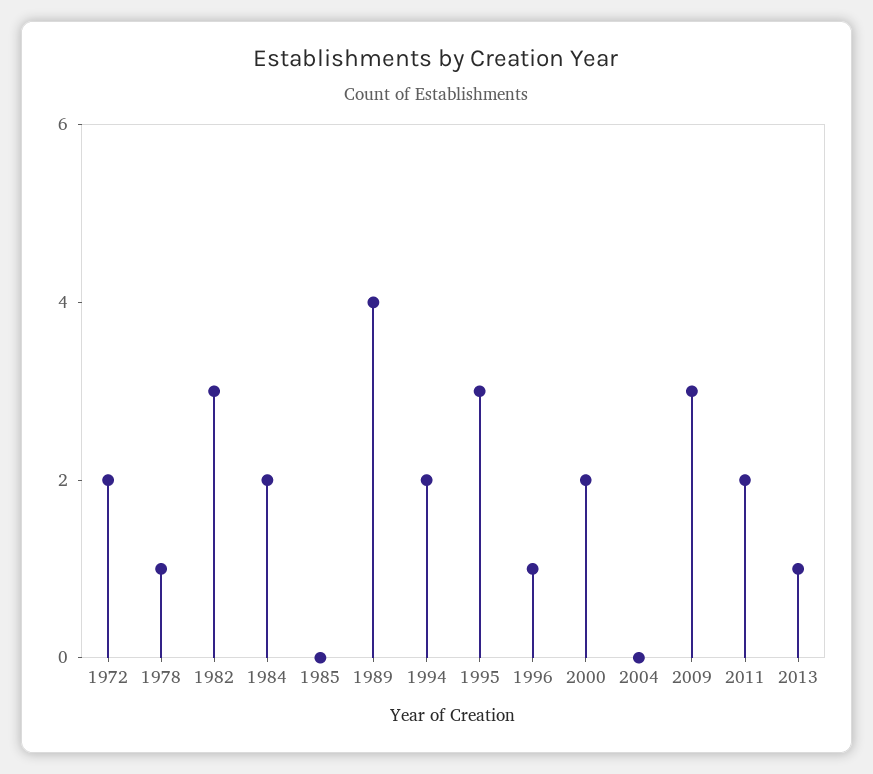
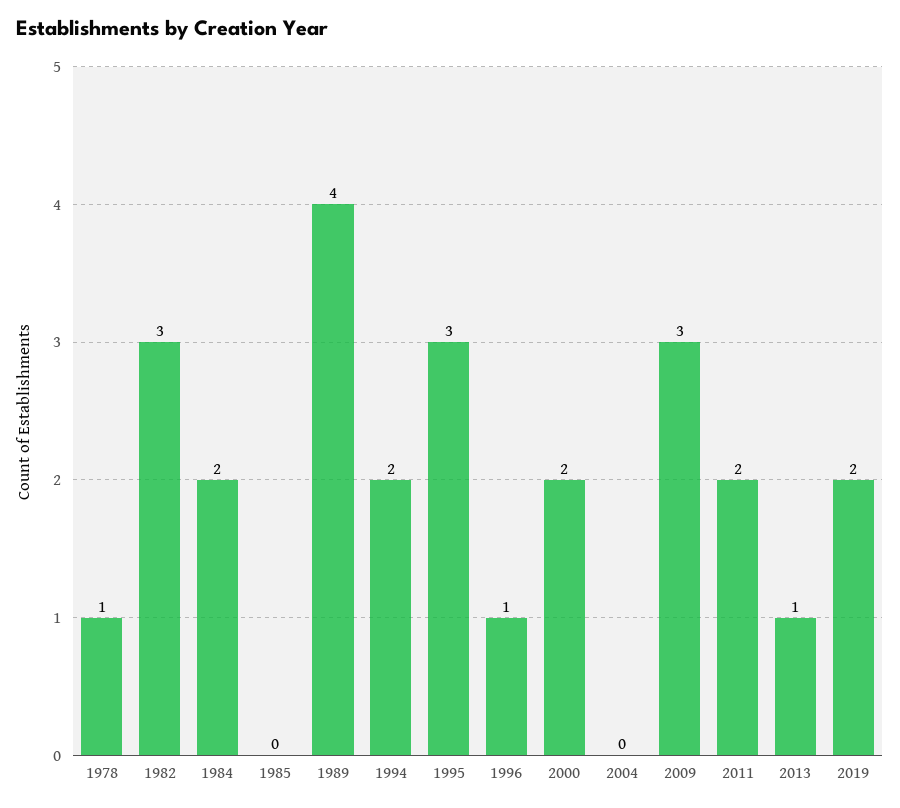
1972: 2 -> none
2019: none -> 2

